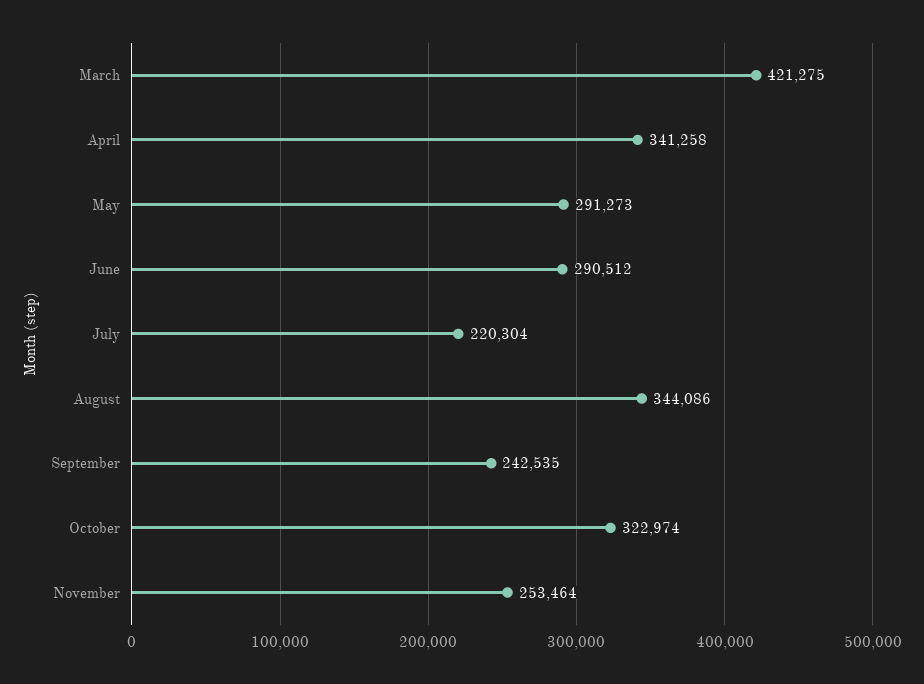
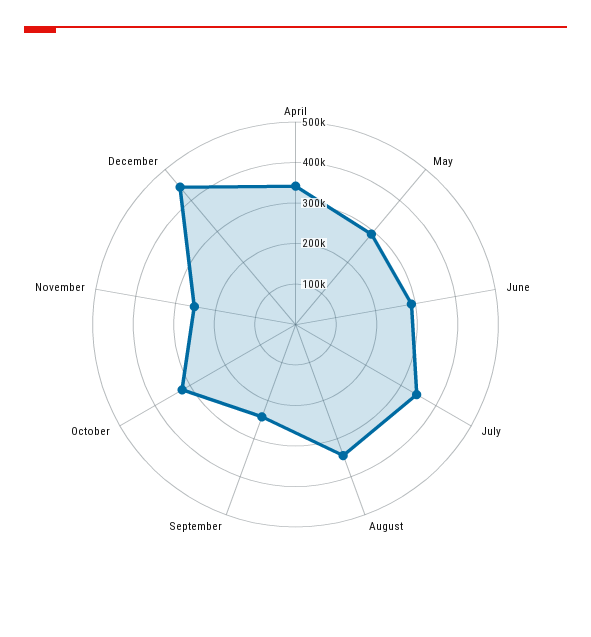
March: 421275 -> none
July: 220304 -> 340000
December: none -> 440000

